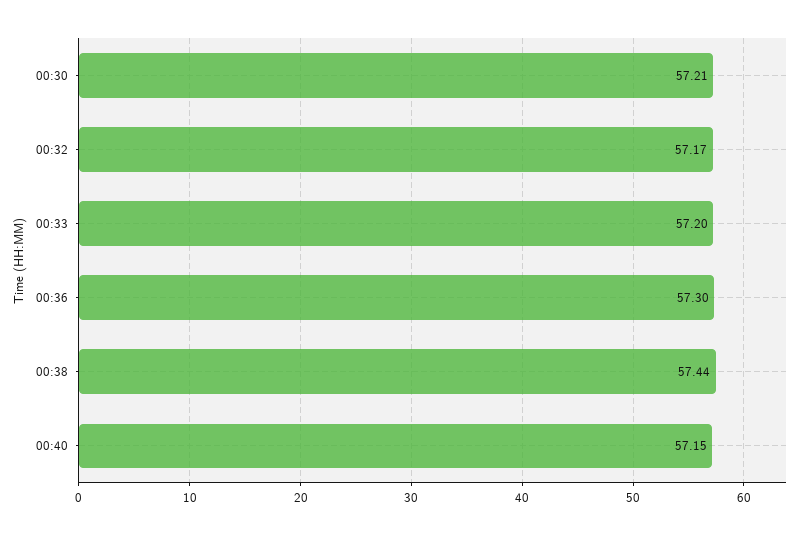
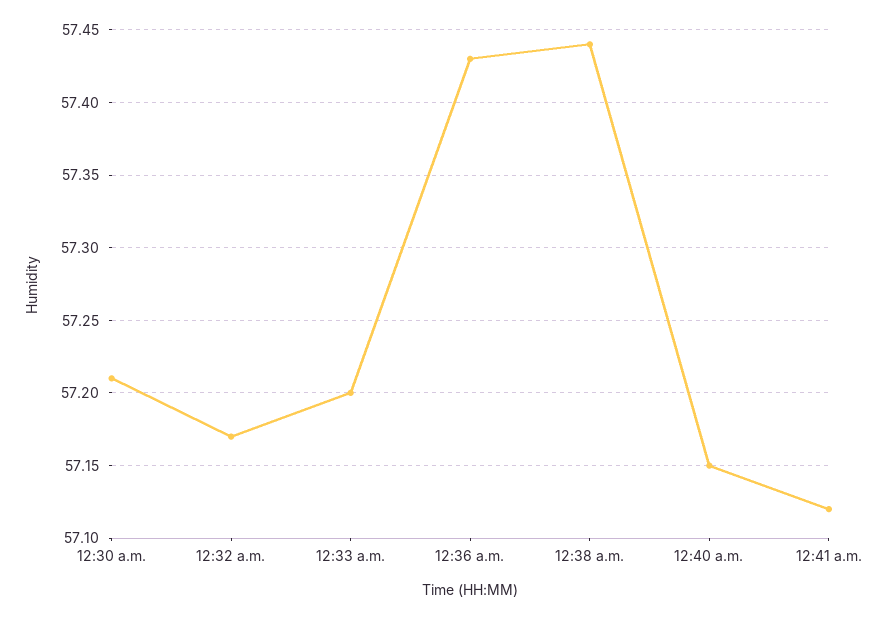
00:36: 57.3 -> 57.43
12:41 a.m.: none -> 57.12

